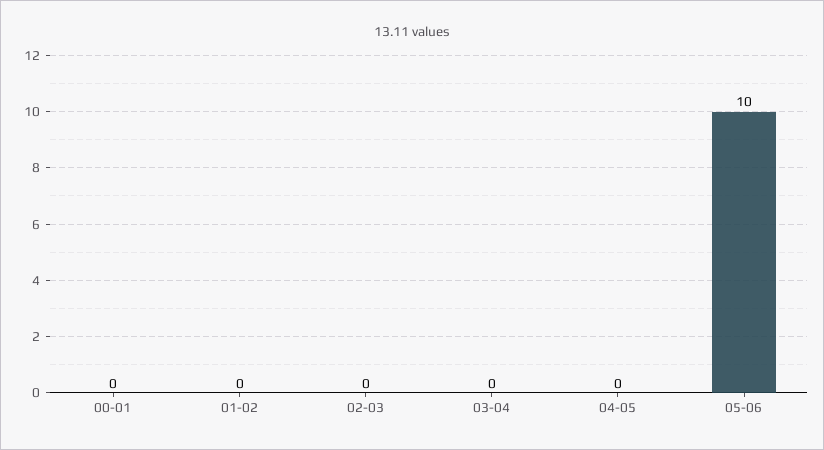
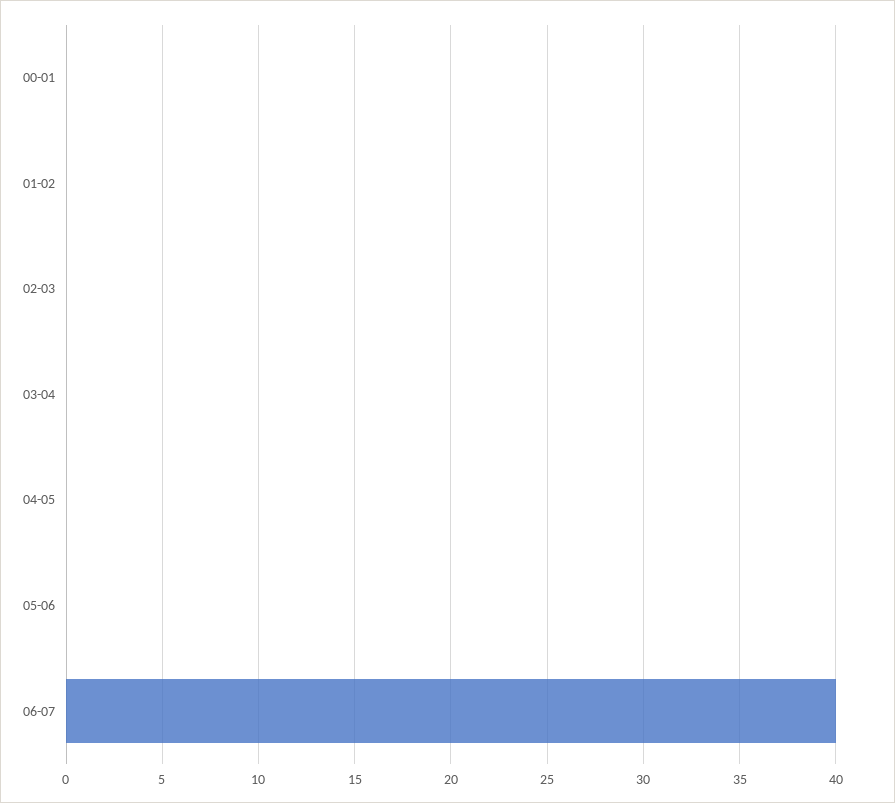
05-06: 10 -> 0
06-07: none -> 40

